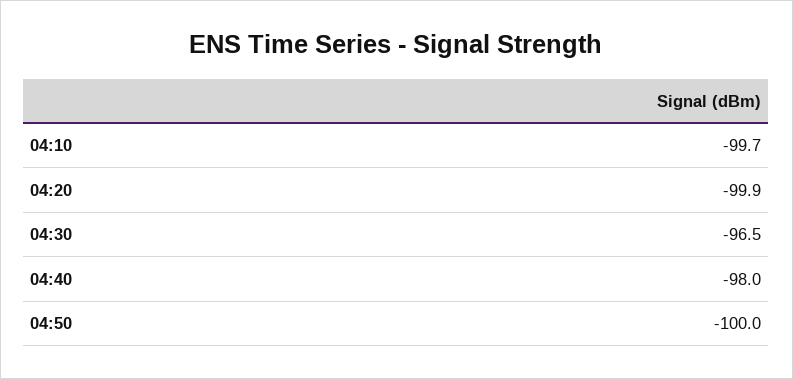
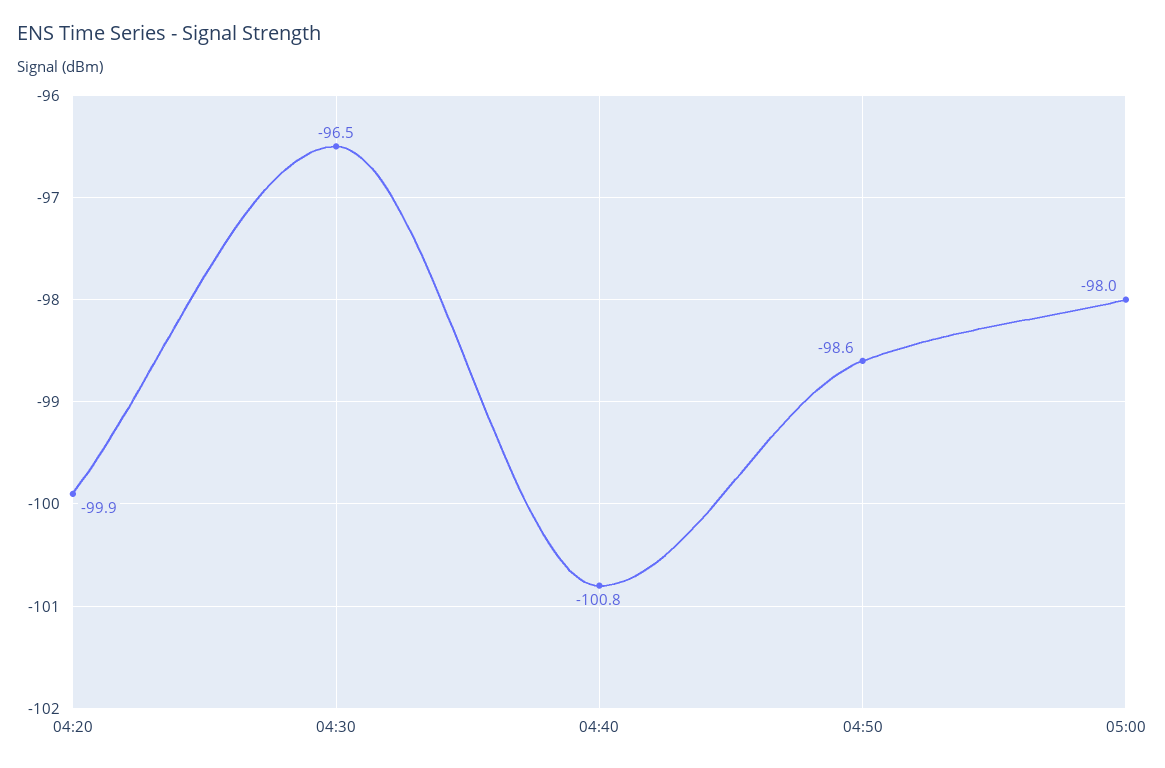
04:10: -99.7 -> none
04:40: -98 -> -100.8
04:50: -100 -> -98.6
05:00: none -> -98

